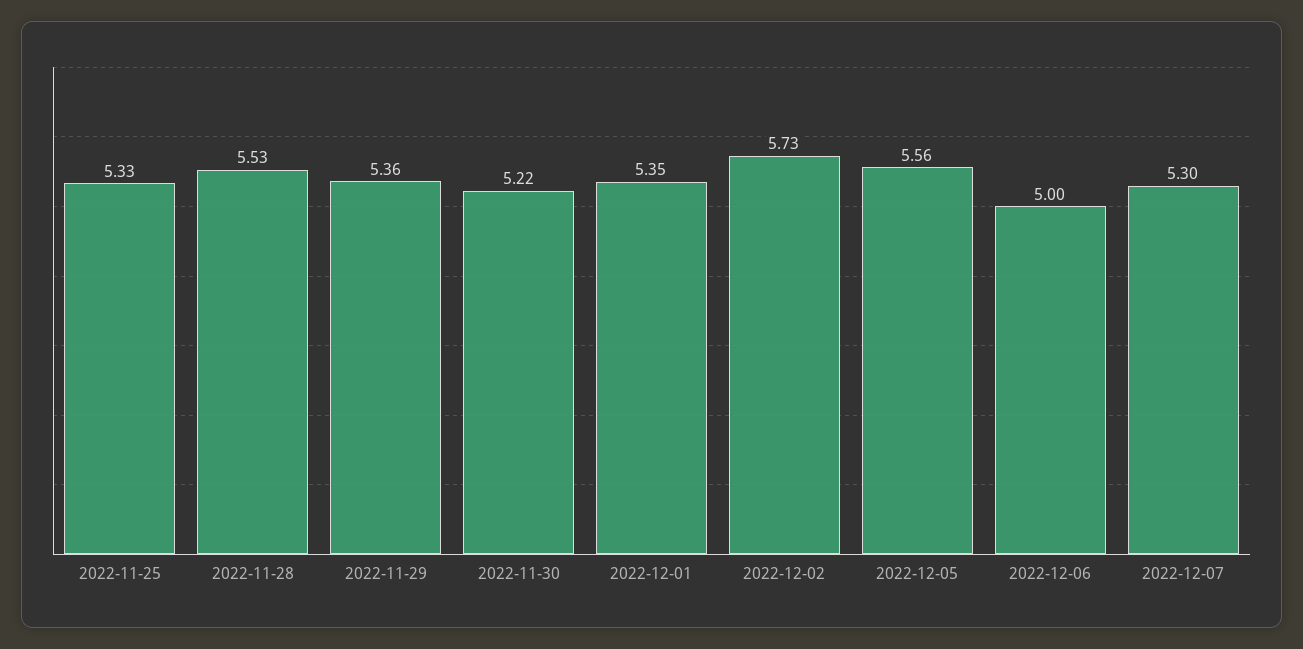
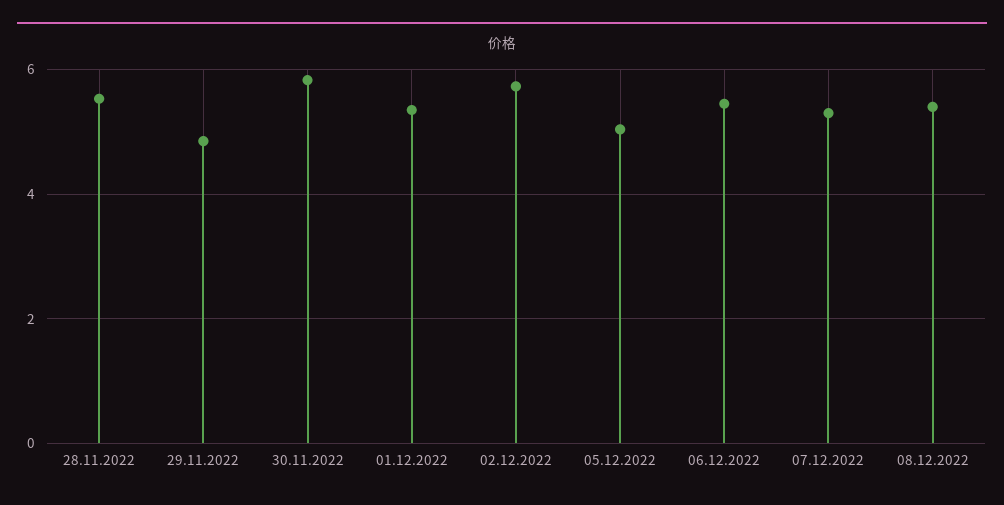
2022-11-25: 5.33 -> none
2022-11-29: 5.36 -> 4.8
2022-11-30: 5.22 -> 5.8
2022-12-05: 5.56 -> 5
2022-12-06: 5 -> 5.4
08.12.2022: none -> 5.4

